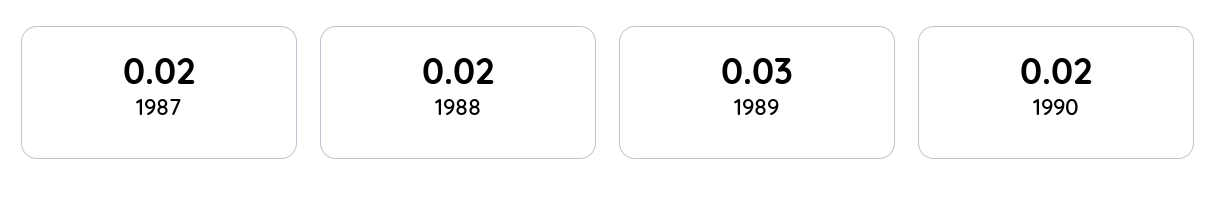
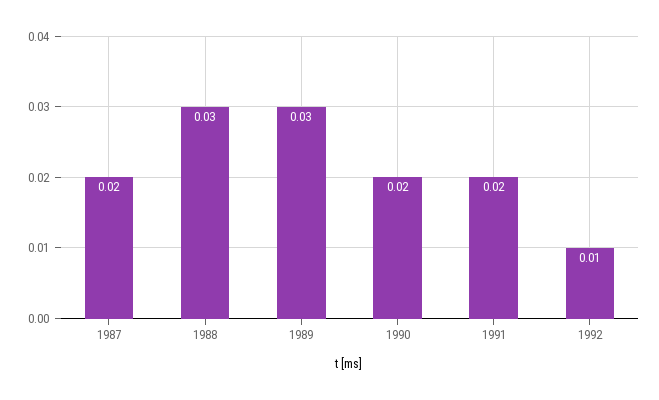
1988: 0.02 -> 0.03
1991: none -> 0.02
1992: none -> 0.01

